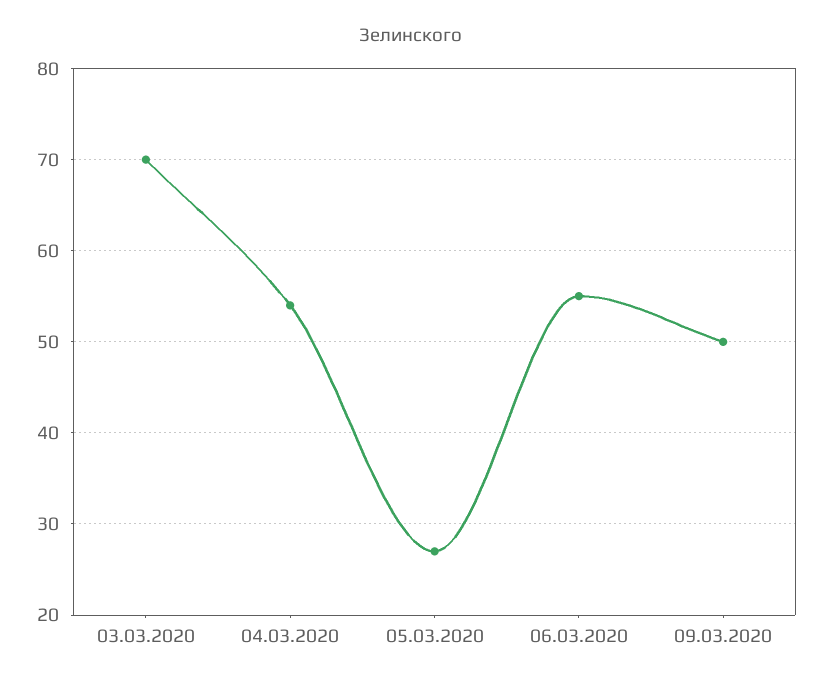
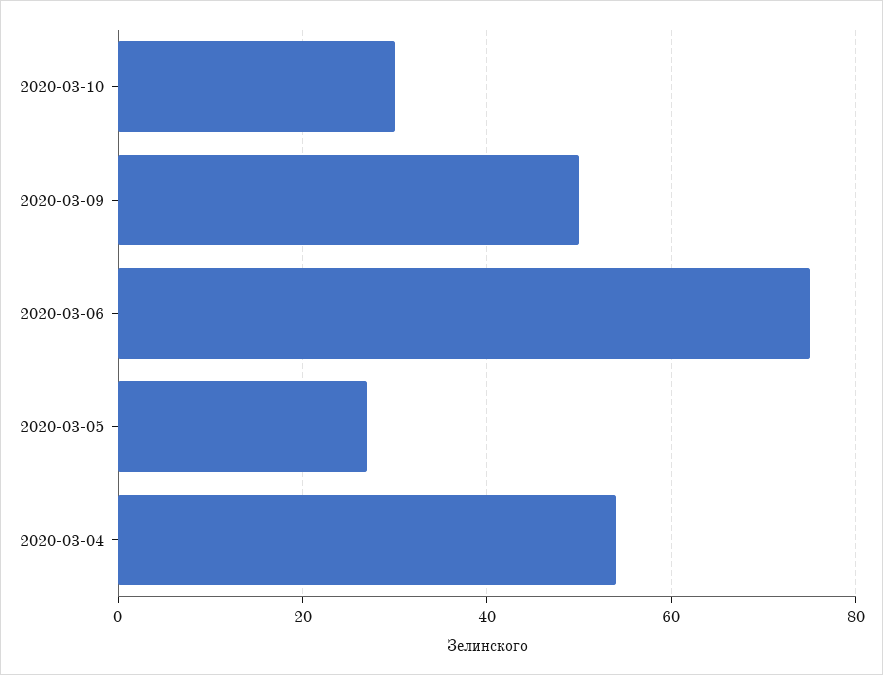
03.03.2020: 70 -> none
06.03.2020: 55 -> 75
2020-03-10: none -> 30

